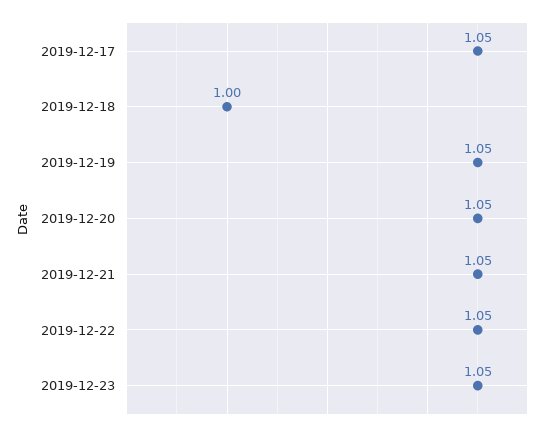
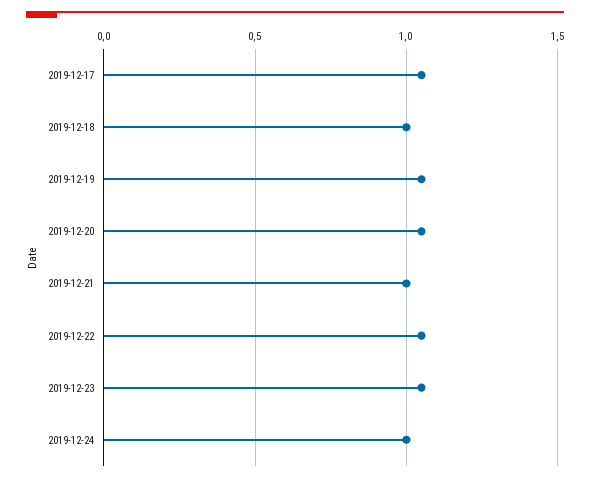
2019-12-21: 1.05 -> 1
2019-12-24: none -> 1

